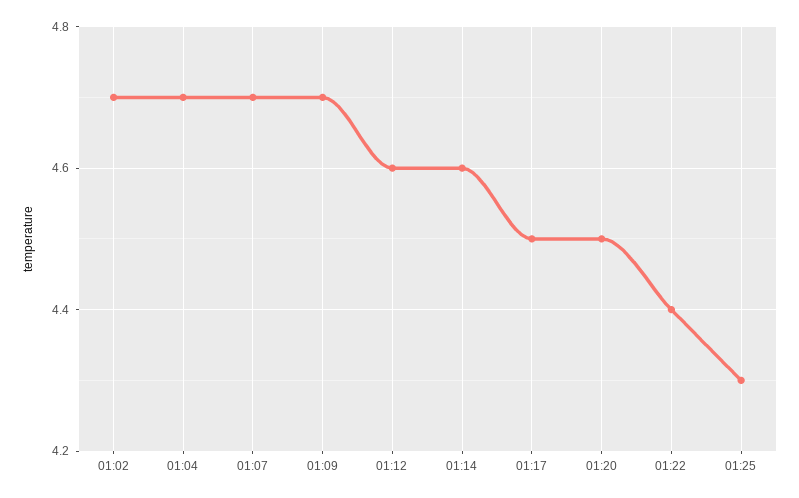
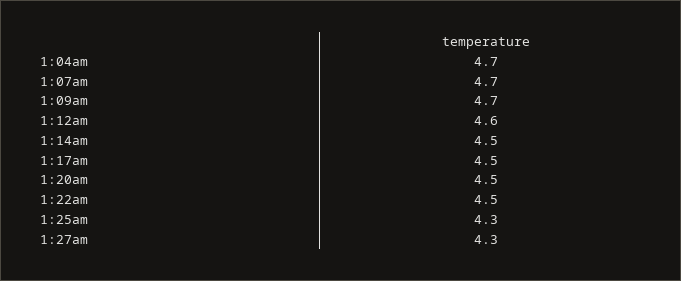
01:02: 4.7 -> none
01:14: 4.6 -> 4.5
01:22: 4.4 -> 4.5
1:27am: none -> 4.3

